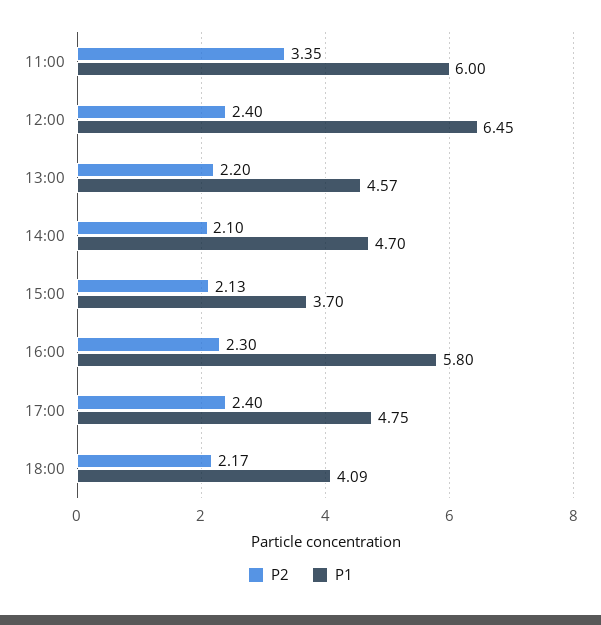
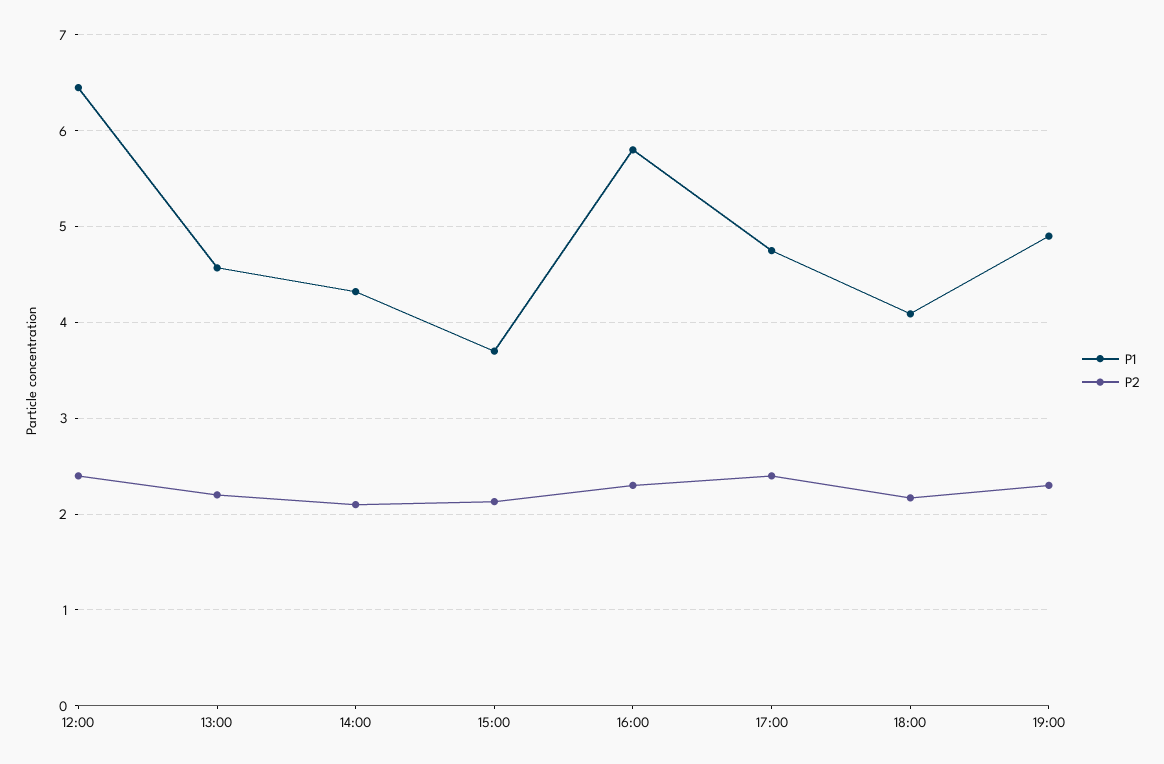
P2, 11:00: 3.35 -> none
P1, 11:00: 6 -> none
P1, 14:00: 4.7 -> 4.3
P1, 19:00: none -> 4.9
P2, 19:00: none -> 2.3

